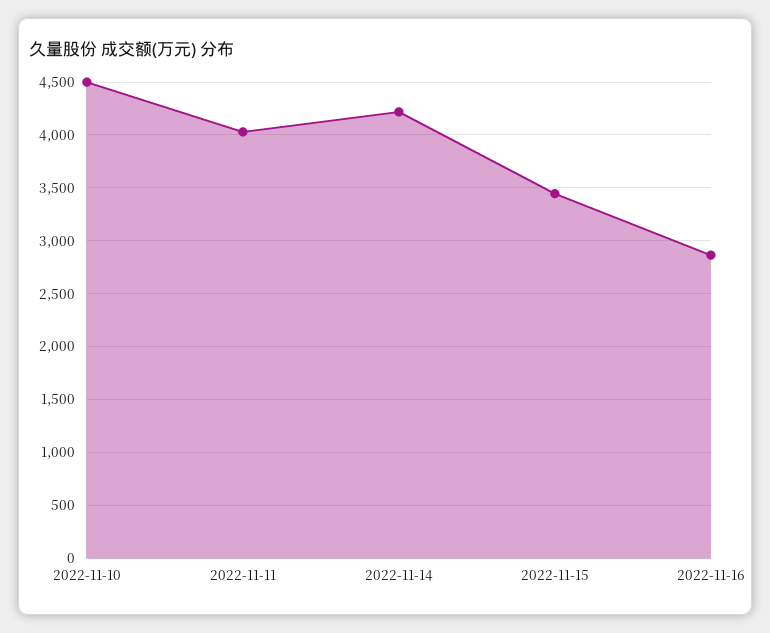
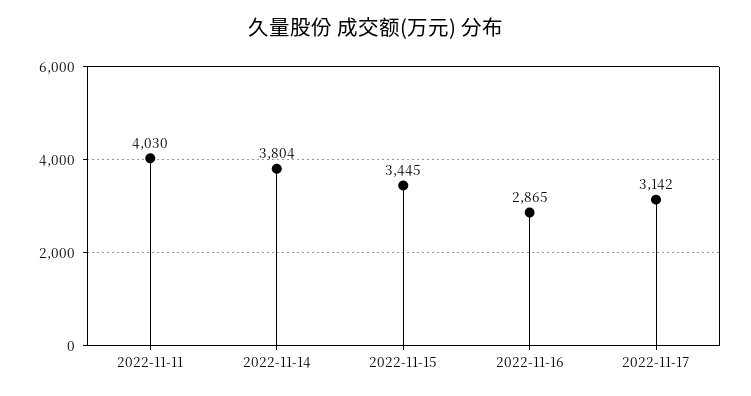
2022-11-10: 4500 -> none
2022-11-14: 4200 -> 3804
2022-11-17: none -> 3142

